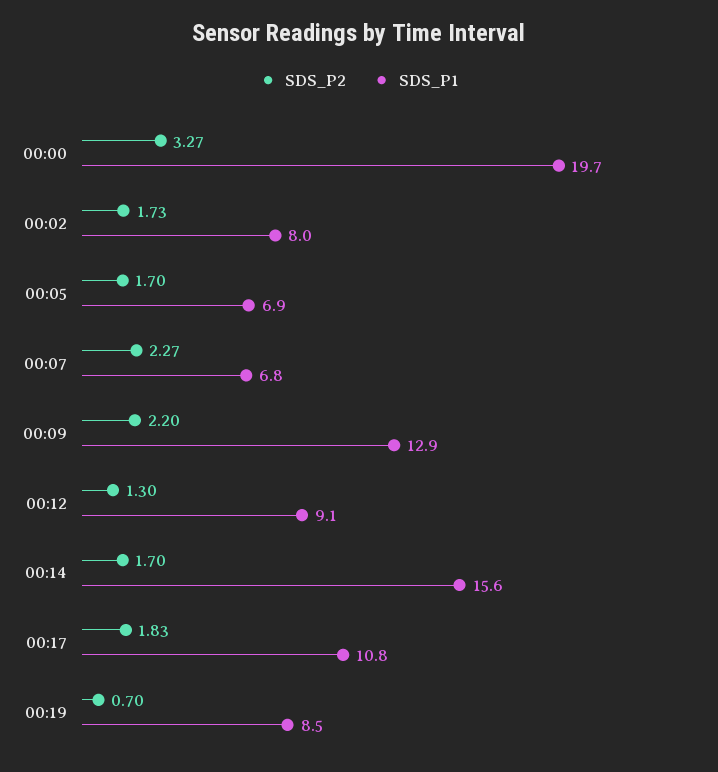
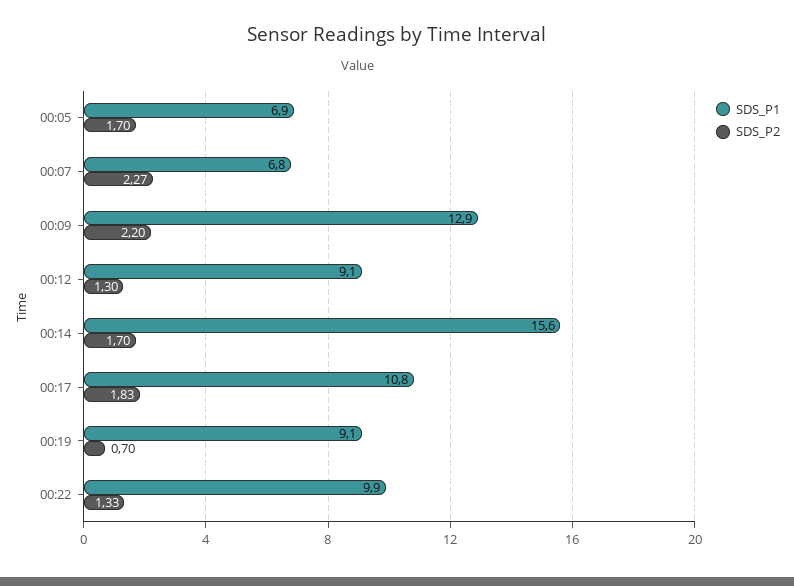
SDS_P2, 00:00: 3.27 -> none
SDS_P1, 00:00: 19.7 -> none
SDS_P2, 00:02: 1.73 -> none
SDS_P1, 00:02: 8 -> none
SDS_P1, 00:19: 8.5 -> 9.1
SDS_P1, 00:22: none -> 9.9
SDS_P2, 00:22: none -> 1.33

